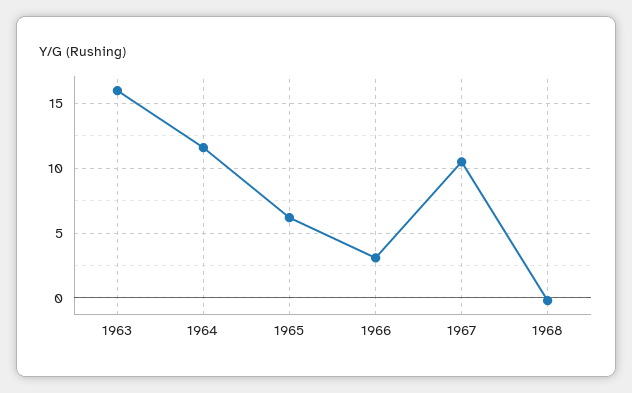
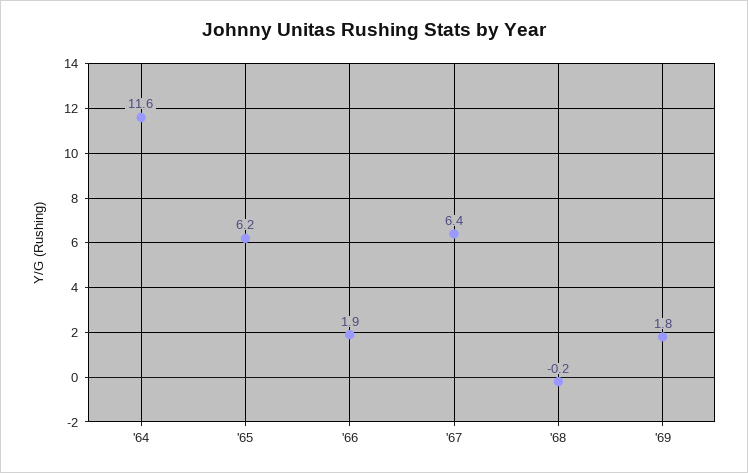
1963: 16 -> none
1966: 3 -> 1.9
1967: 10.5 -> 6.4
'69: none -> 1.8

